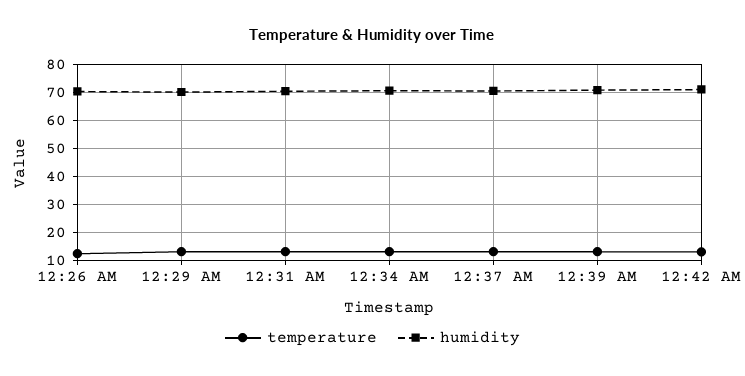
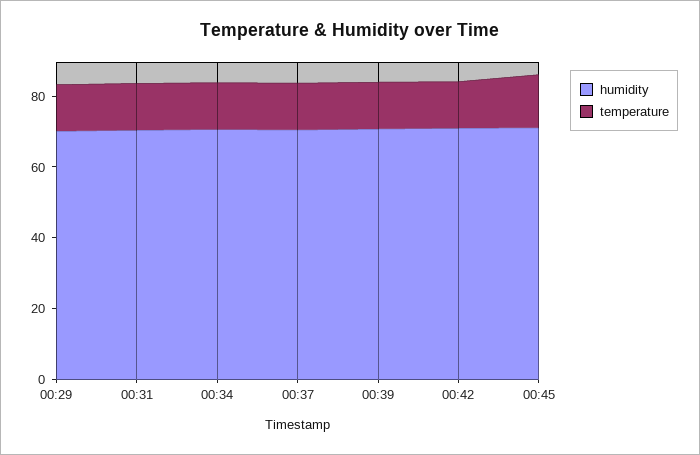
temperature, 12:26 AM: 12.5 -> none
humidity, 12:26 AM: 70 -> none
humidity, 00:45: none -> 70
temperature, 00:45: none -> 15

